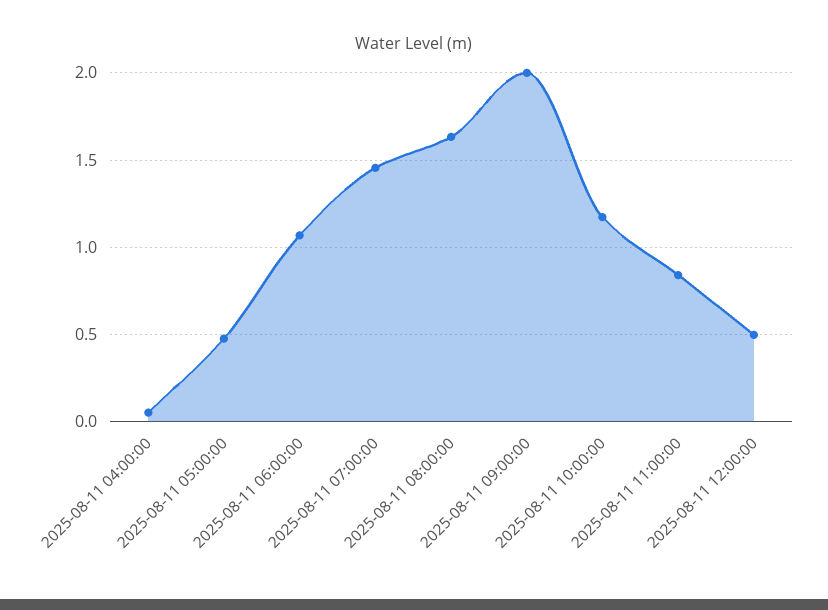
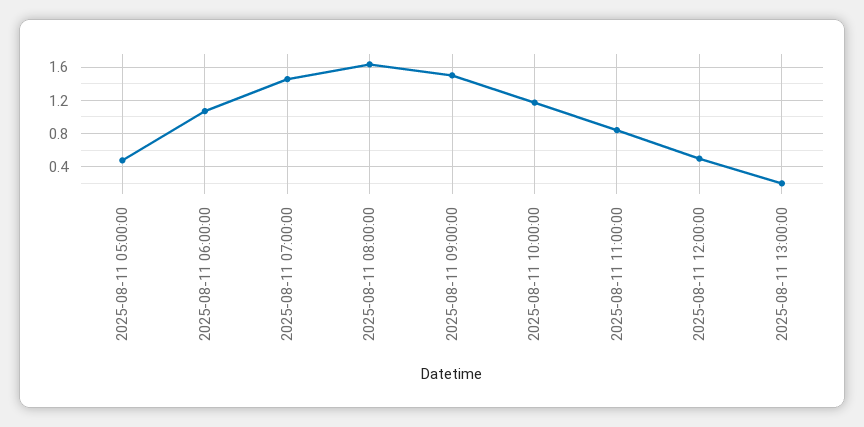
2025-08-11 04:00:00: 0.05 -> none
2025-08-11 09:00:00: 2 -> 1.5
2025-08-11 13:00:00: none -> 0.2

